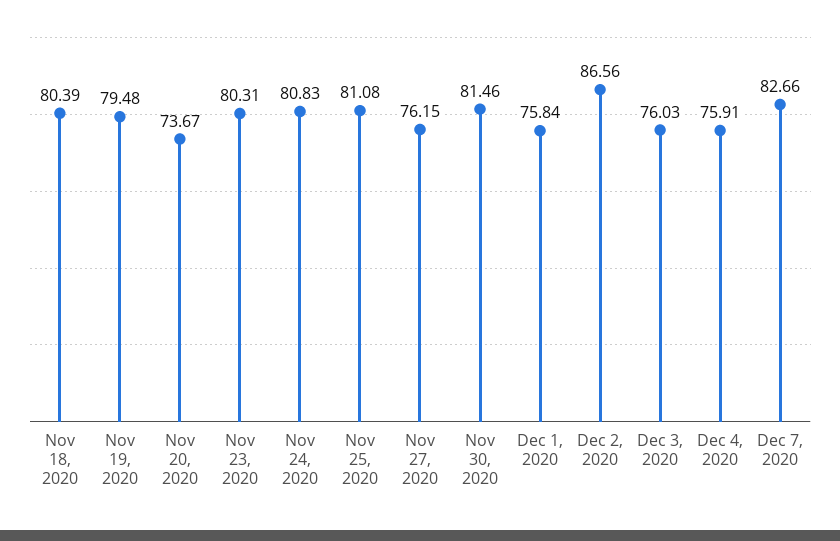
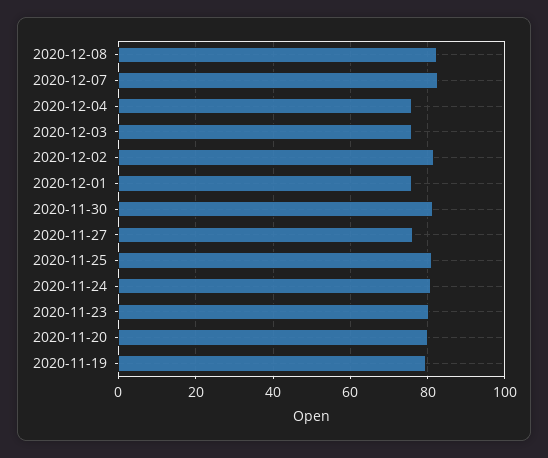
Nov 18, 2020: 80.39 -> none
Nov 20, 2020: 73.67 -> 80
Dec 2, 2020: 86.56 -> 82
2020-12-08: none -> 82

